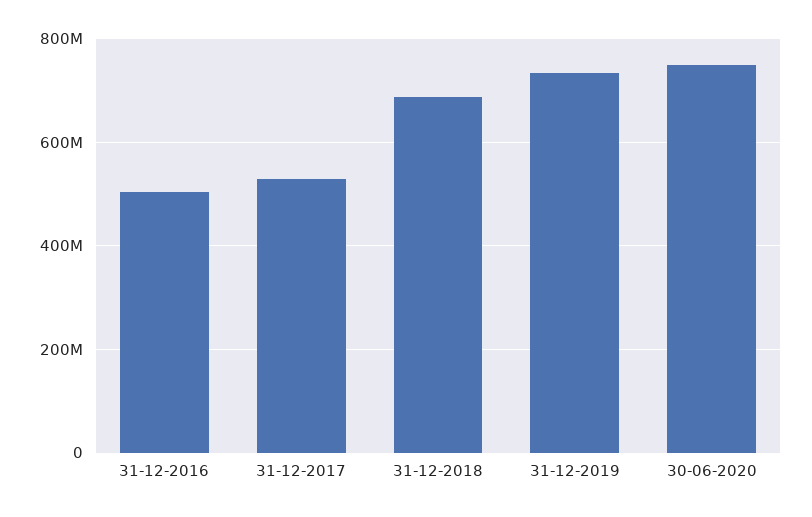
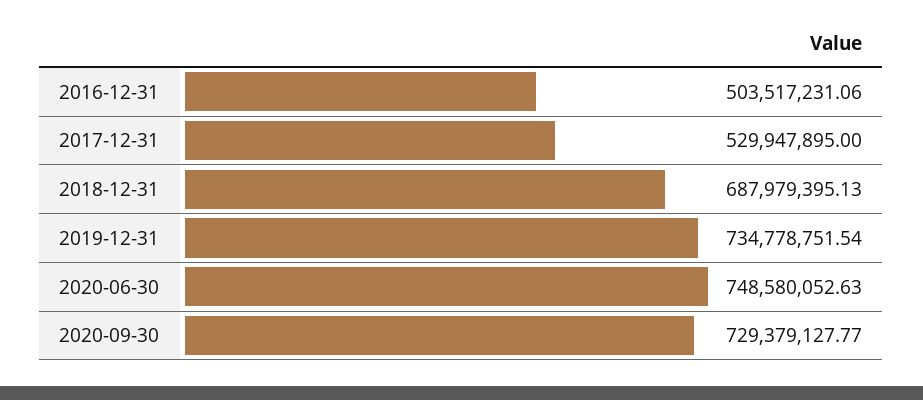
2020-09-30: none -> 729379127.77

